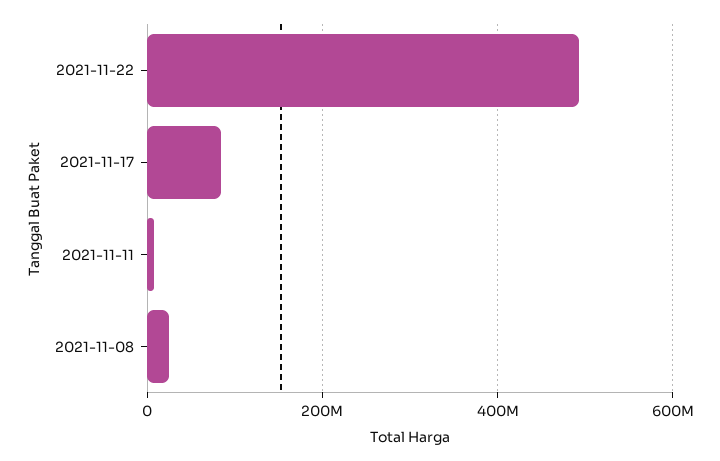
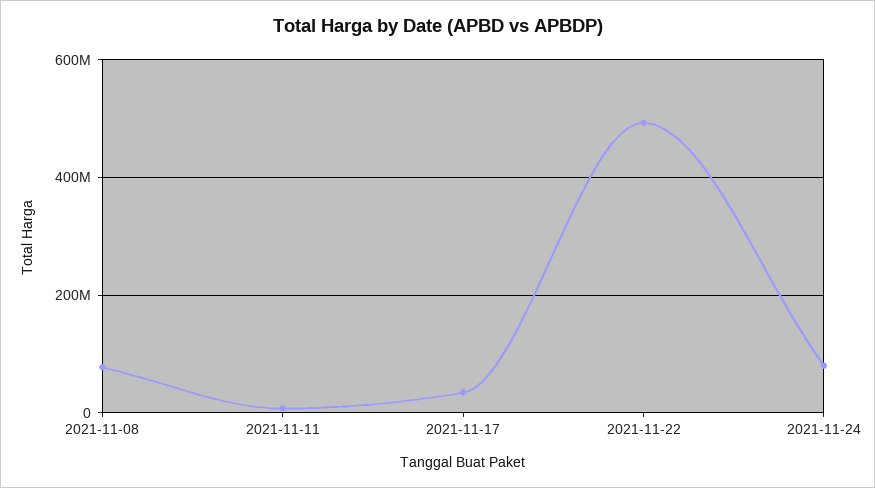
2021-11-17: 80000000 -> 40000000
2021-11-08: 20000000 -> 80000000
2021-11-24: none -> 80000000

